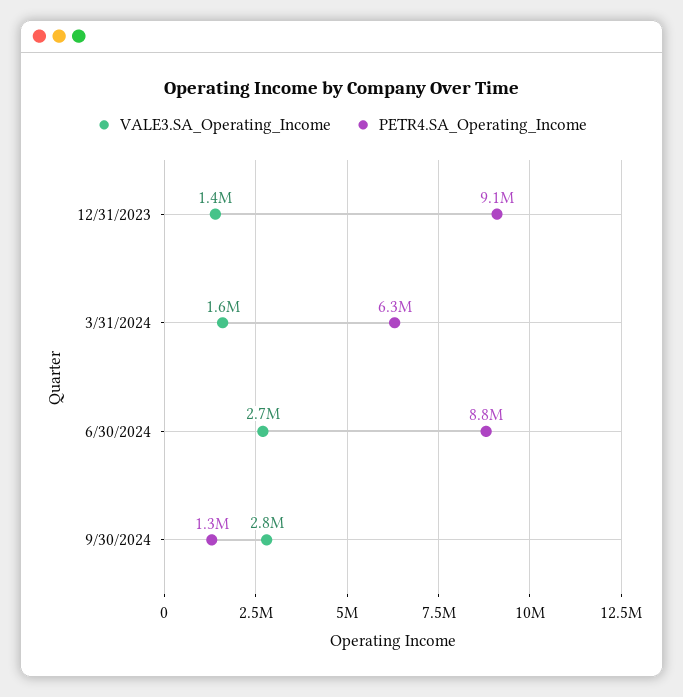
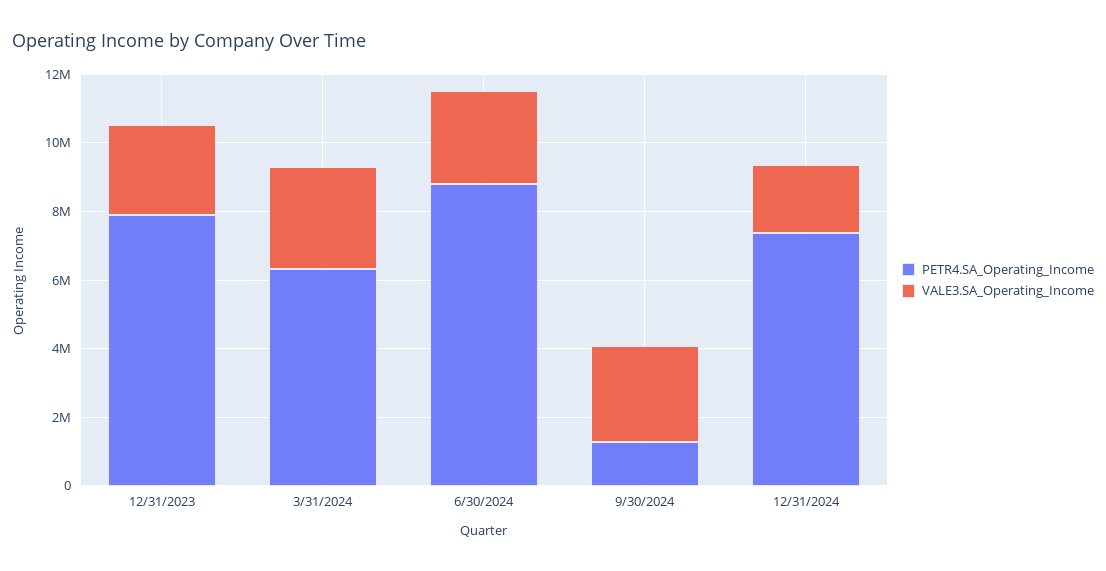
VALE3.SA_Operating_Income, 12/31/2023: 1400000 -> 2500000
PETR4.SA_Operating_Income, 12/31/2023: 9100000 -> 8000000
VALE3.SA_Operating_Income, 3/31/2024: 1600000 -> 3000000
PETR4.SA_Operating_Income, 12/31/2024: none -> 7500000
VALE3.SA_Operating_Income, 12/31/2024: none -> 2000000

